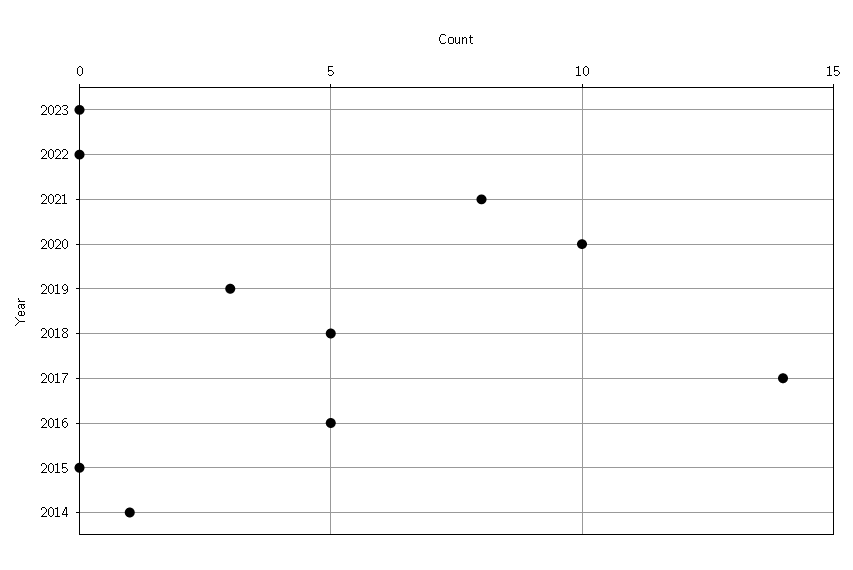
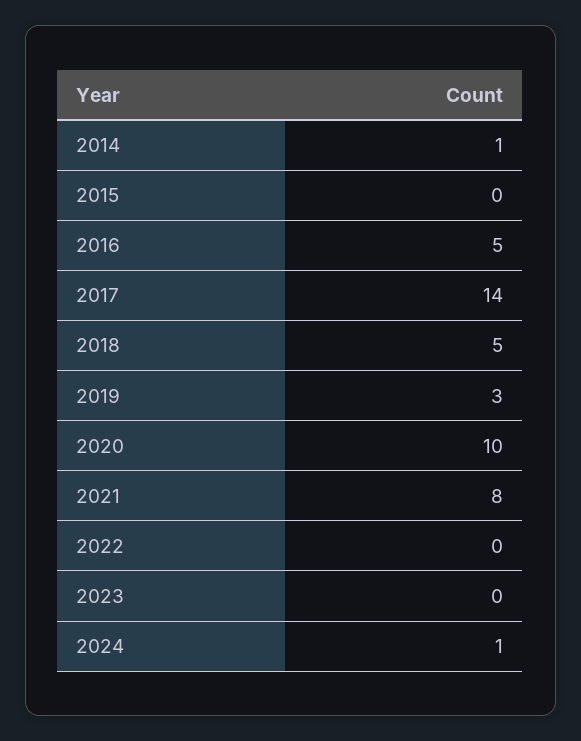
2024: none -> 1

